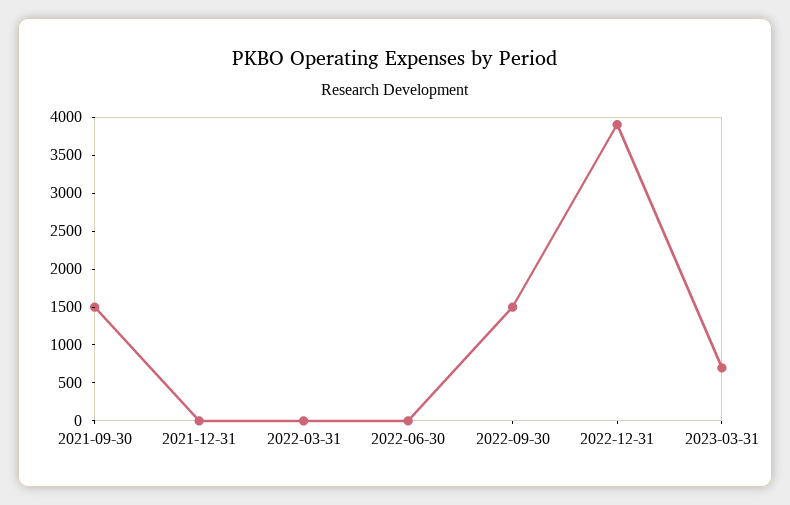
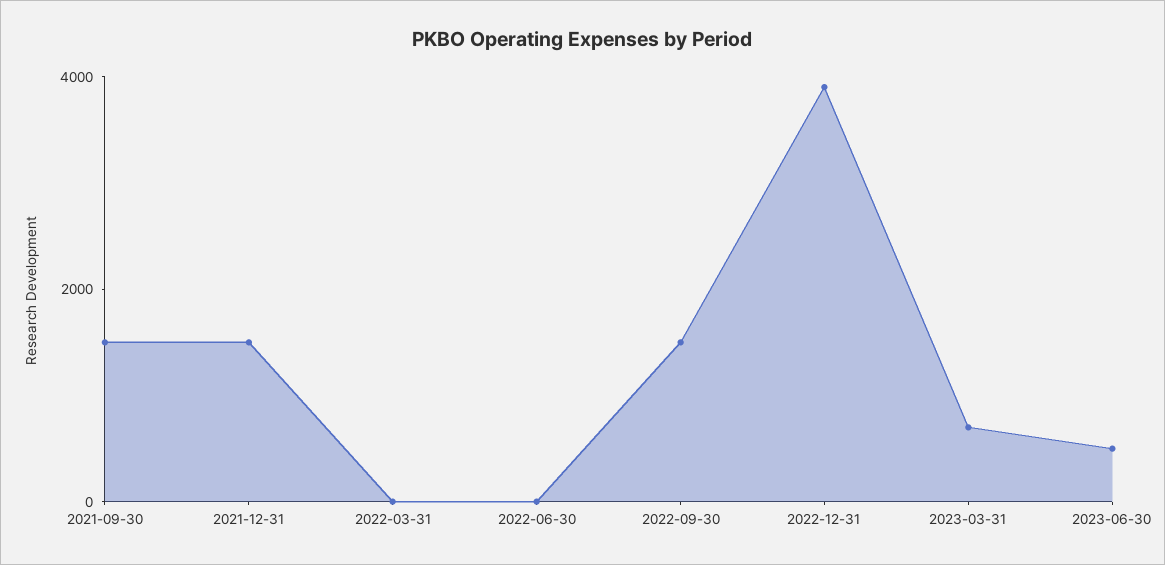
2021-12-31: 0 -> 1500
2023-06-30: none -> 500

